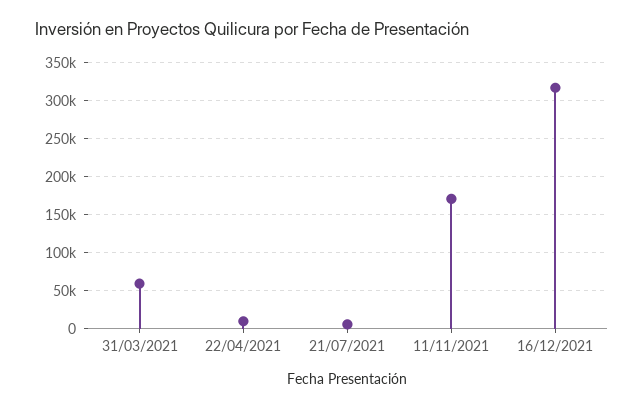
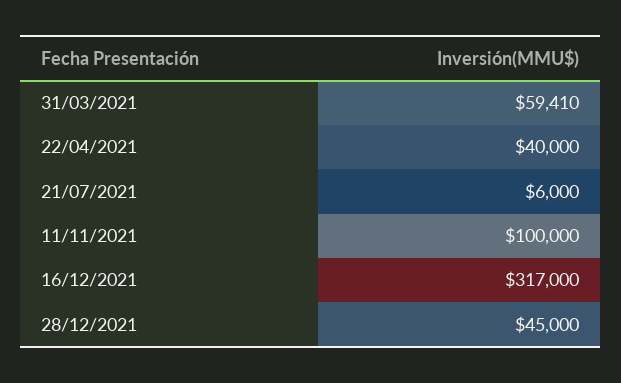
22/04/2021: 10000 -> 40000
11/11/2021: 170000 -> 100000
28/12/2021: none -> 45000

